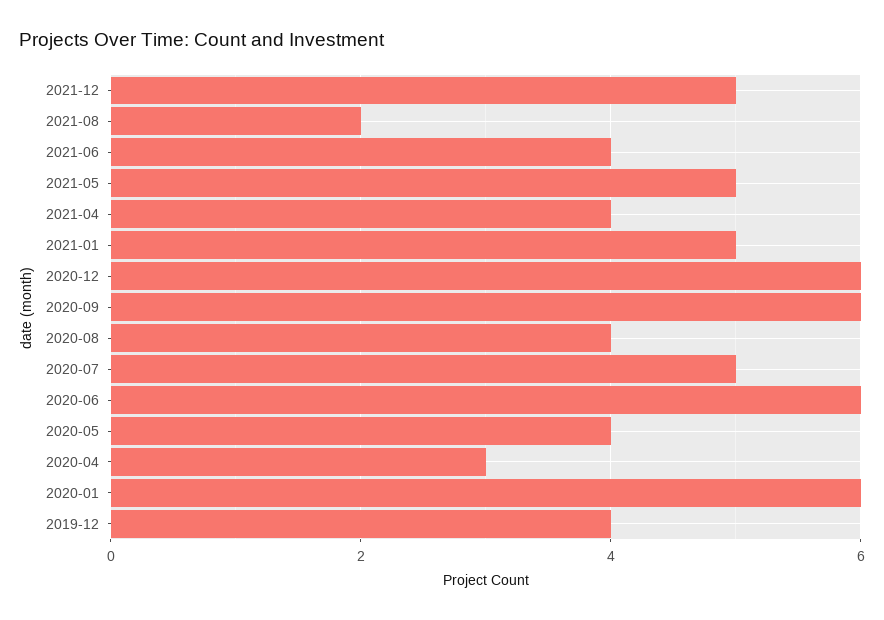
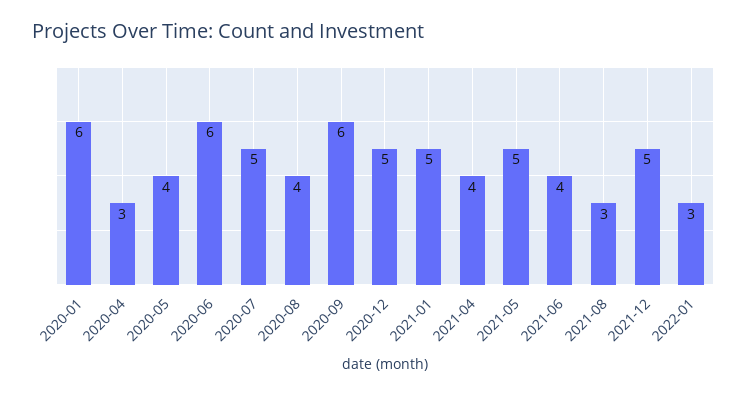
2021-08: 2 -> 3
2020-12: 6 -> 5
2019-12: 4 -> none
2022-01: none -> 3

